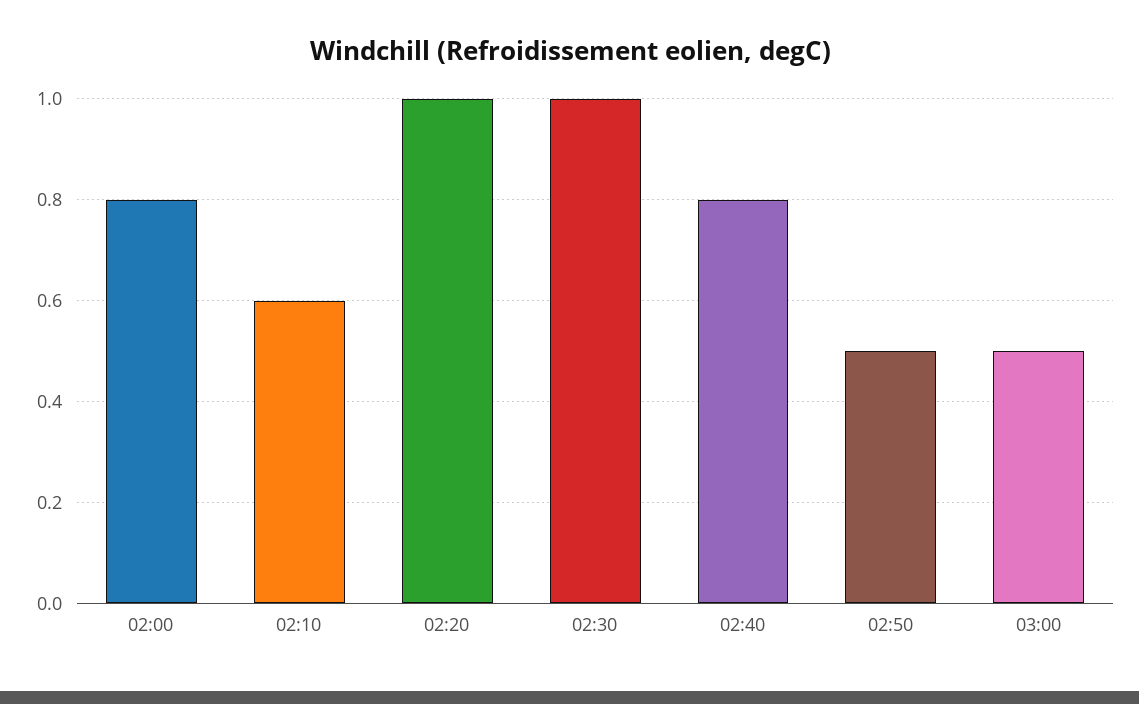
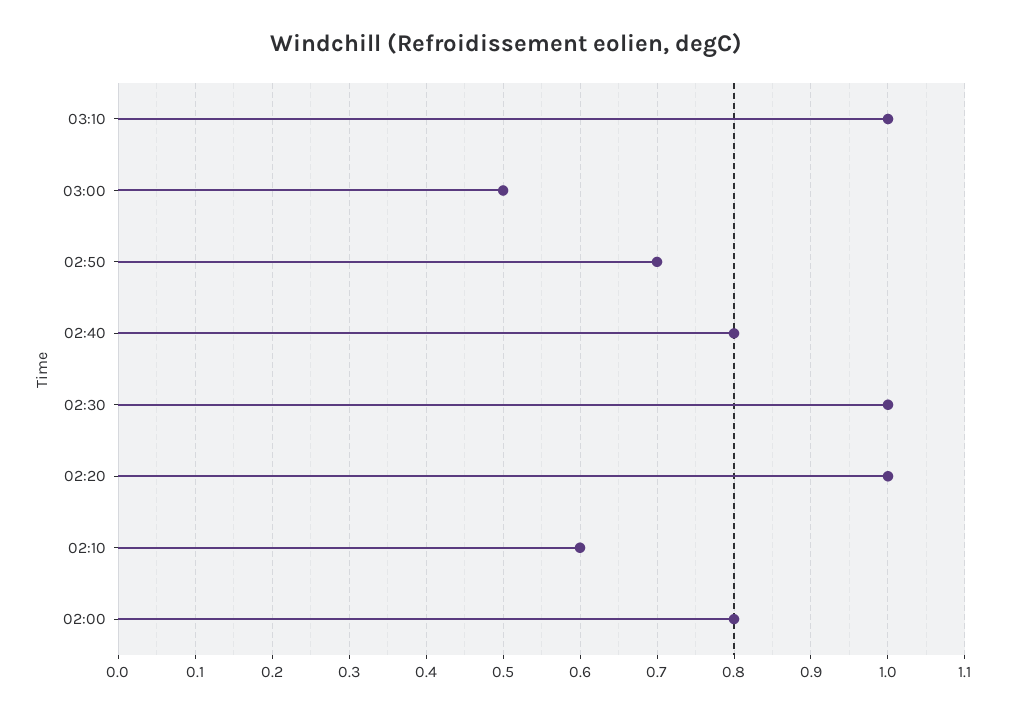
02:50: 0.5 -> 0.7
03:10: none -> 1

